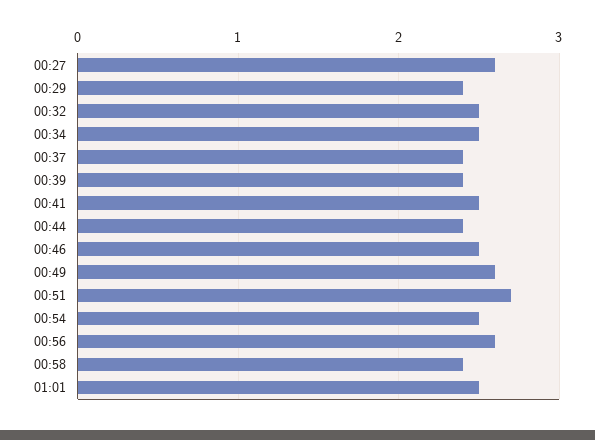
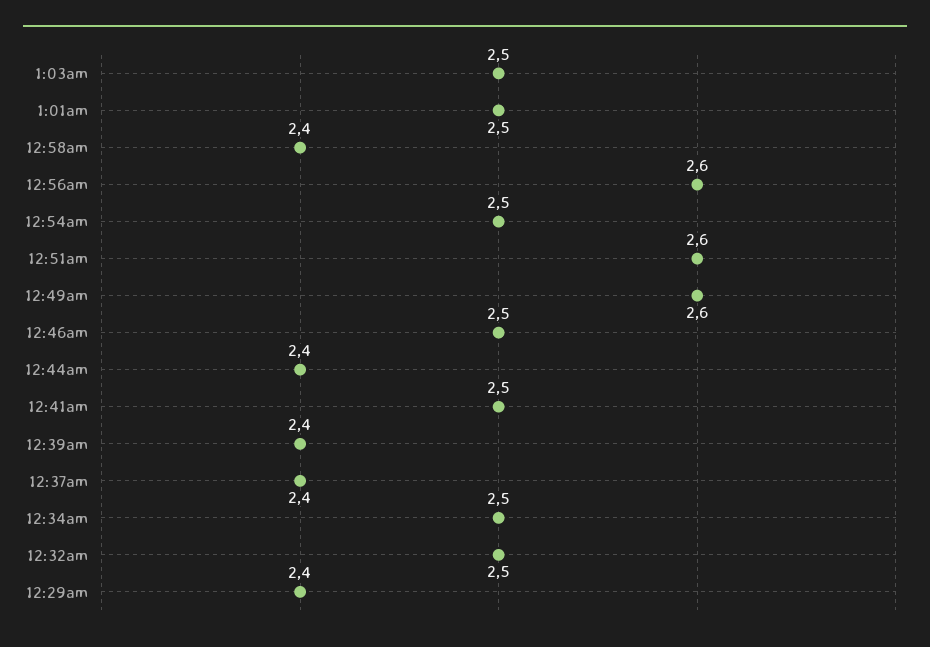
00:27: 2.6 -> none
00:51: 2.7 -> 2.6
1:03am: none -> 2.5

